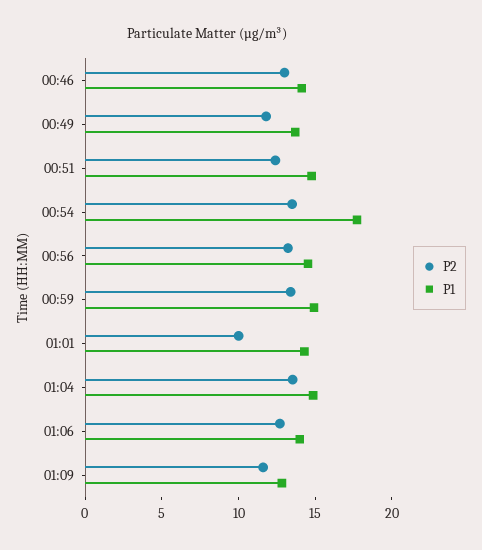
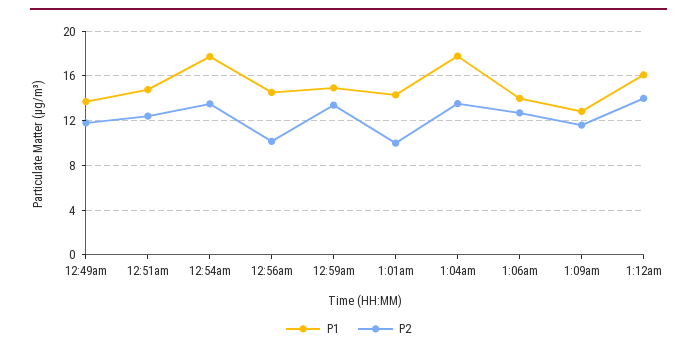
P2, 00:46: 13 -> none
P1, 00:46: 14 -> none
P2, 00:56: 13 -> 10
P1, 01:04: 15 -> 18
P1, 1:12am: none -> 16
P2, 1:12am: none -> 14

